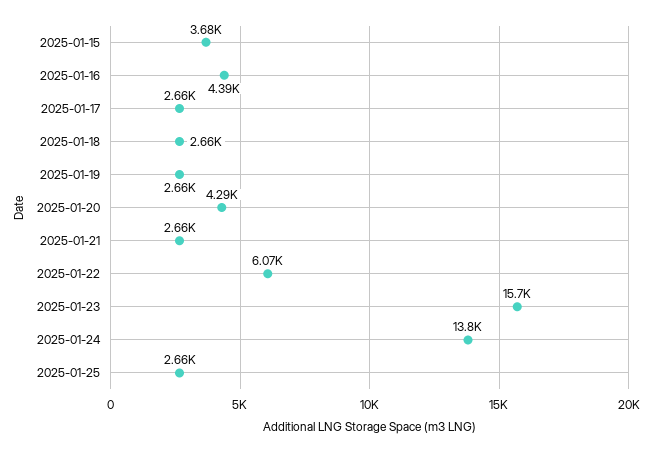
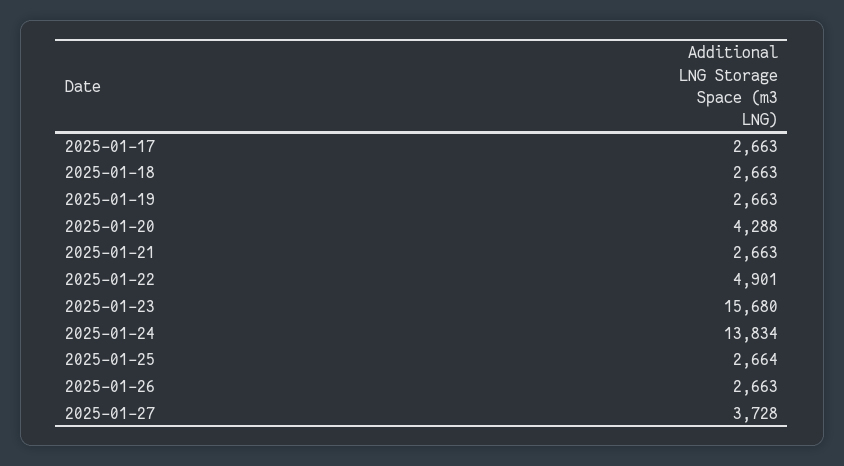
2025-01-15: 3680 -> none
2025-01-16: 4390 -> none
2025-01-22: 6070 -> 4901
2025-01-26: none -> 2663
2025-01-27: none -> 3728

